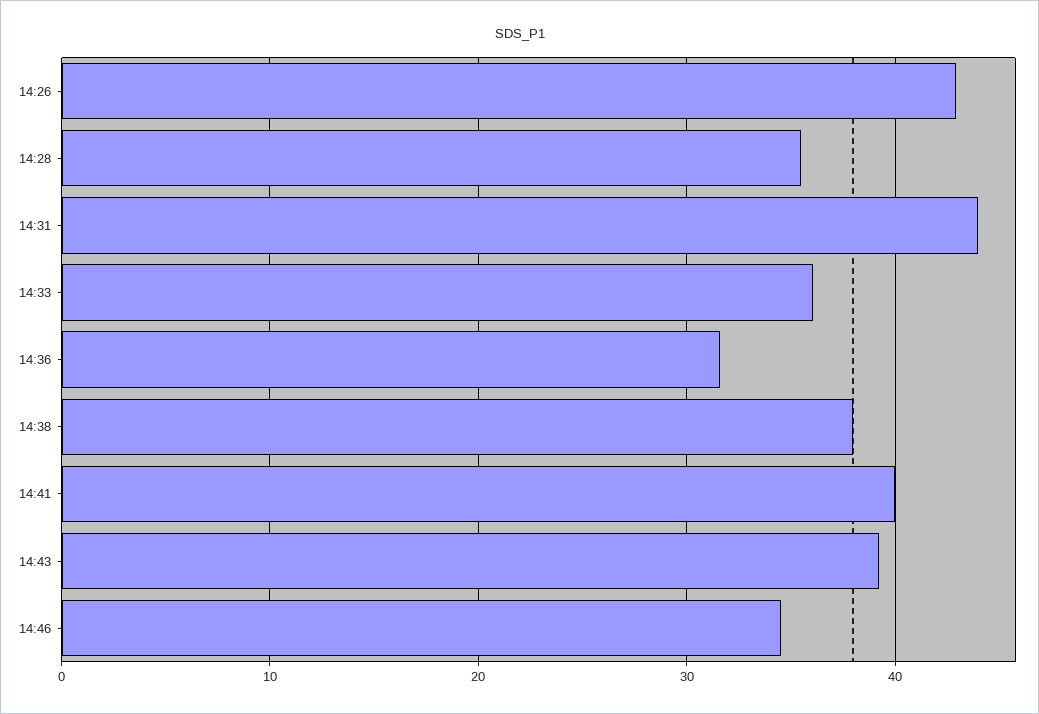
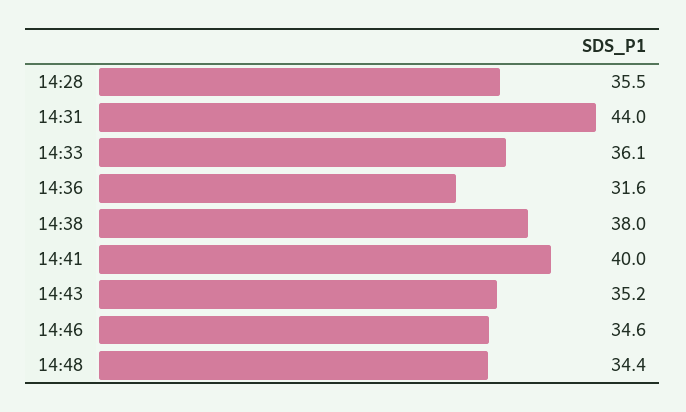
14:26: 43 -> none
14:43: 39 -> 35.2
14:48: none -> 34.4

